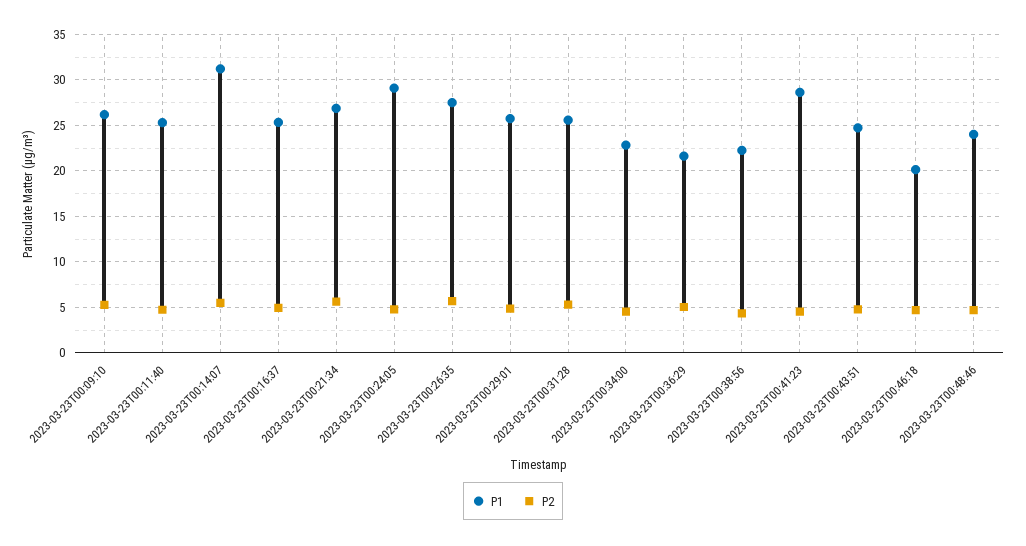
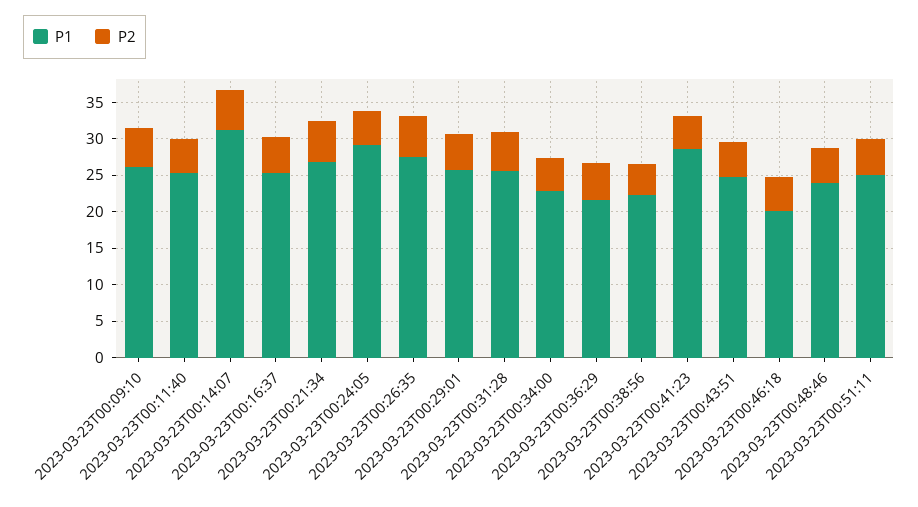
P1, 2023-03-23T00:51:11: none -> 25
P2, 2023-03-23T00:51:11: none -> 5

